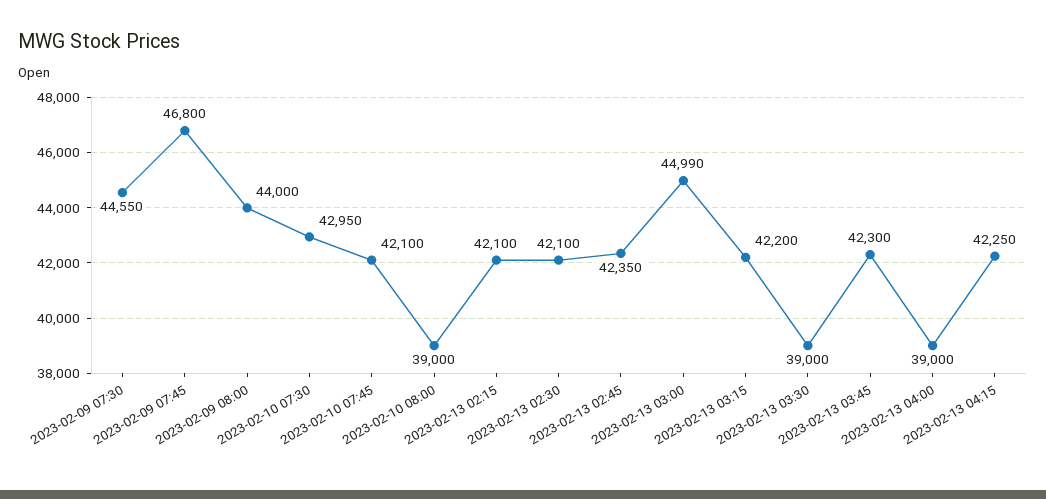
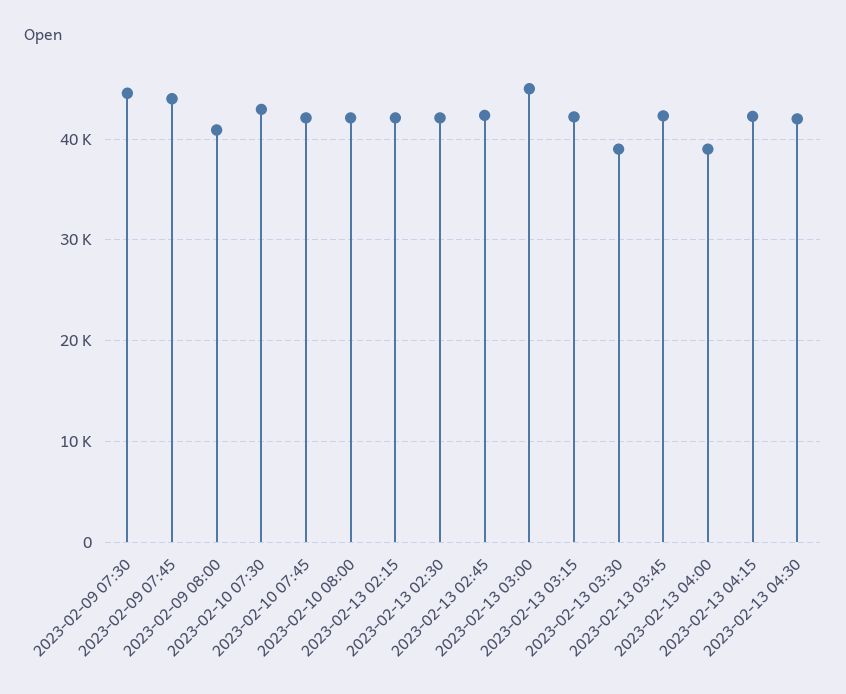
2023-02-09 07:45: 46800 -> 44000
2023-02-09 08:00: 44000 -> 41000
2023-02-10 08:00: 39000 -> 42000
2023-02-13 04:30: none -> 42000

